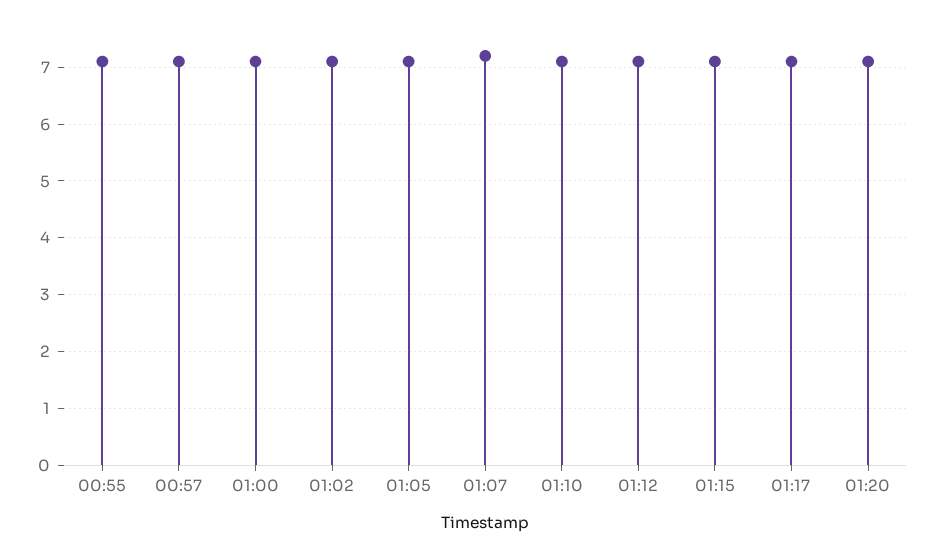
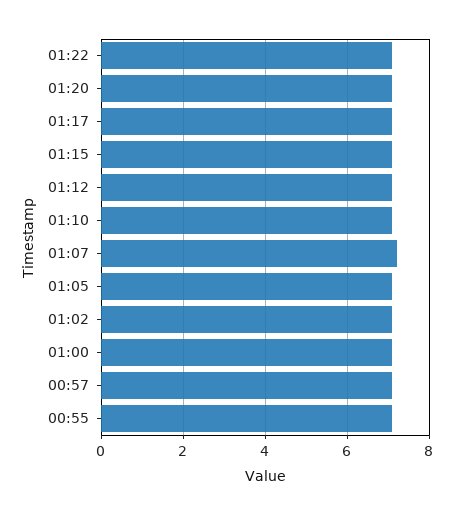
01:22: none -> 7

